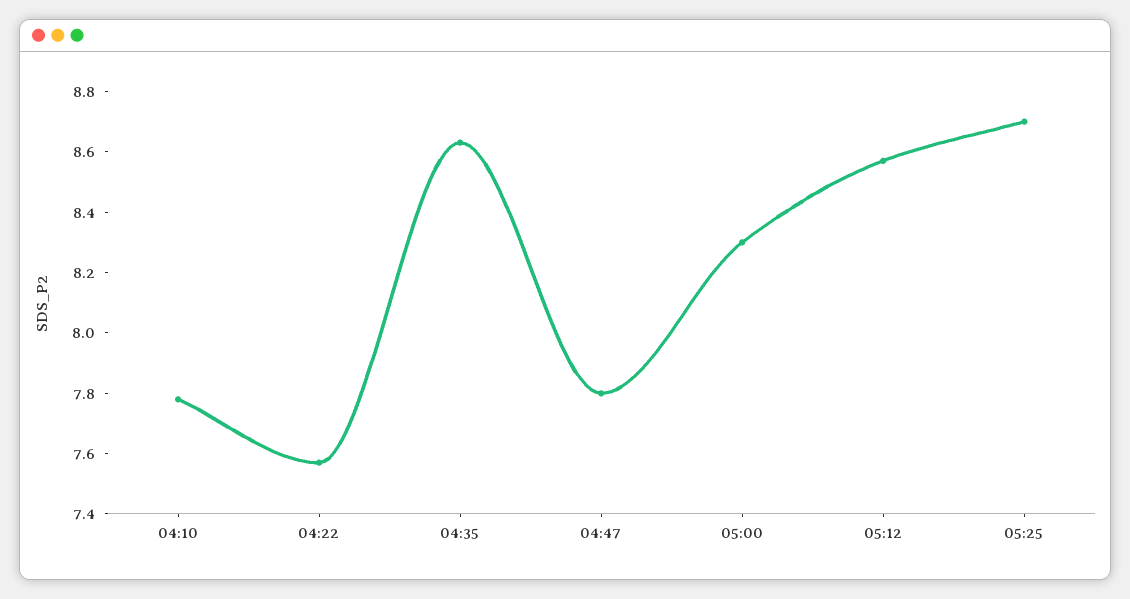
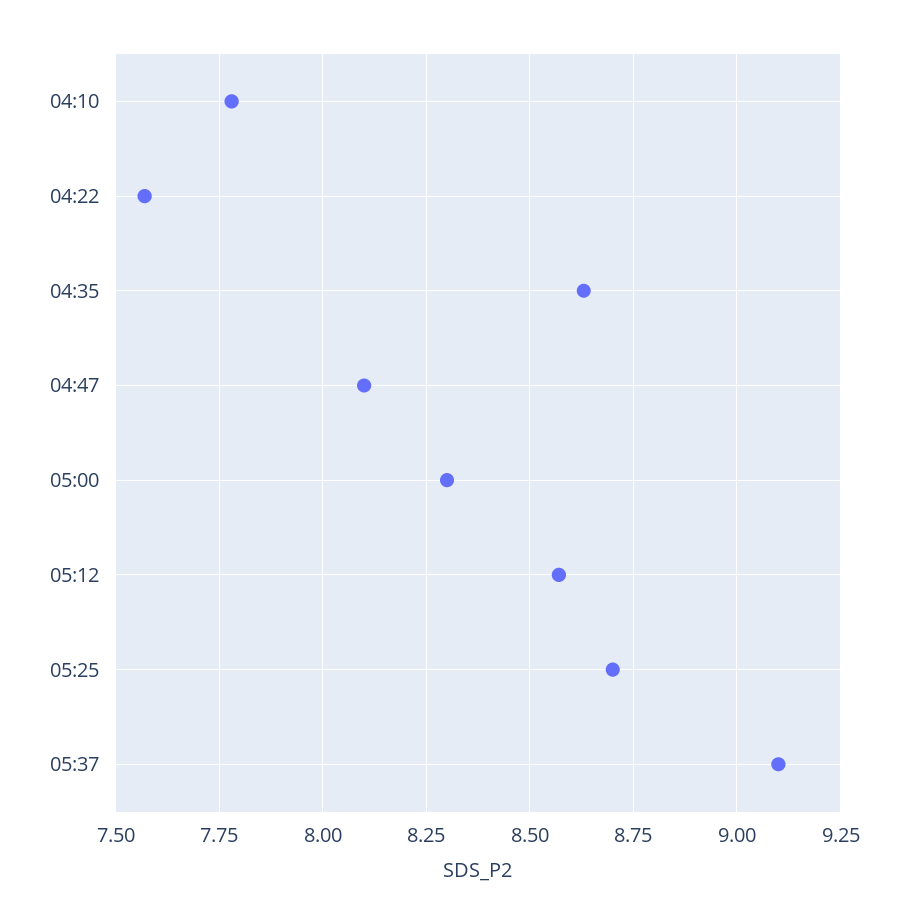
04:47: 7.8 -> 8.1
05:37: none -> 9.1

